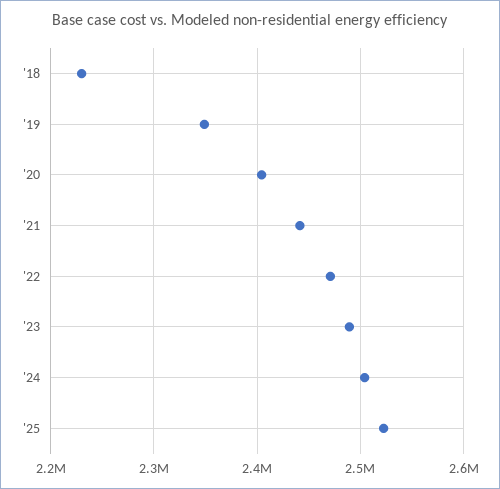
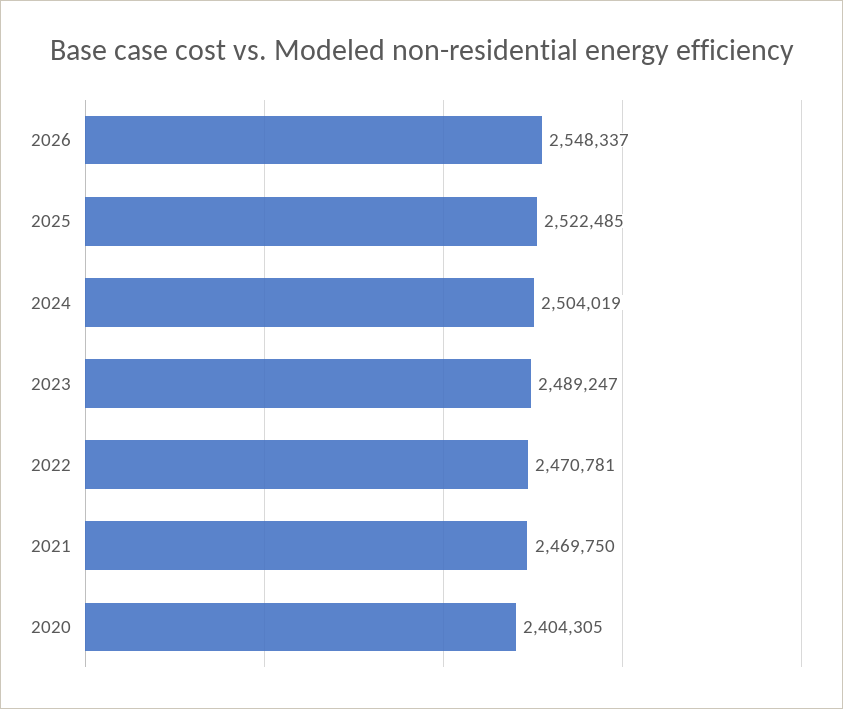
'18: 2230000 -> none
'19: 2350000 -> none
'21: 2440000 -> 2469750
2026: none -> 2548337

